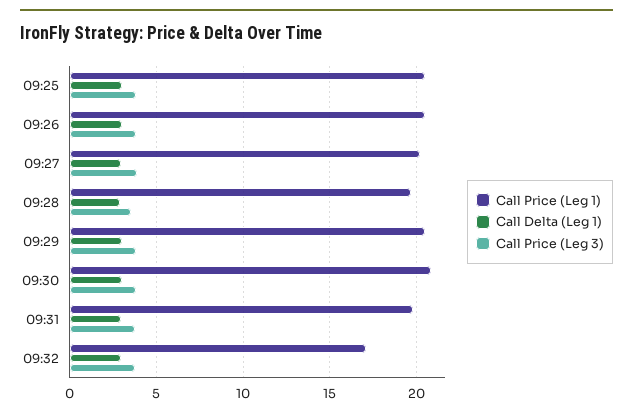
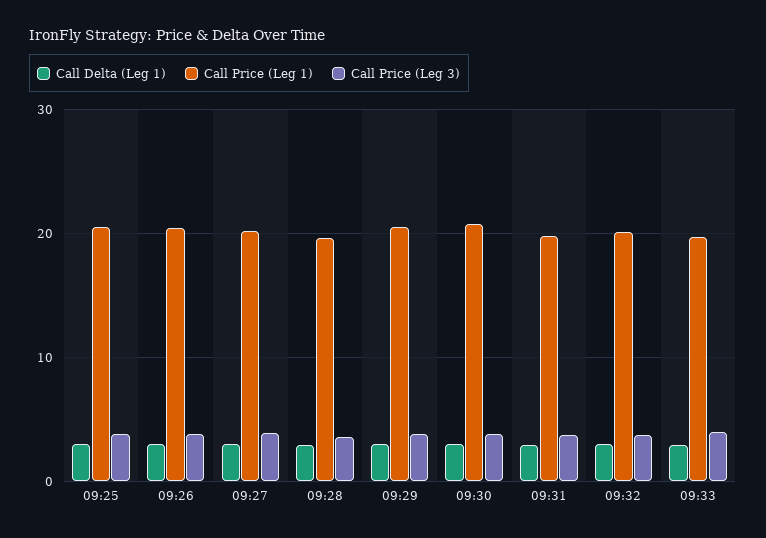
Call Price (Leg 1), 09:32: 17 -> 20
Call Delta (Leg 1), 09:33: none -> 3
Call Price (Leg 1), 09:33: none -> 20
Call Price (Leg 3), 09:33: none -> 4

